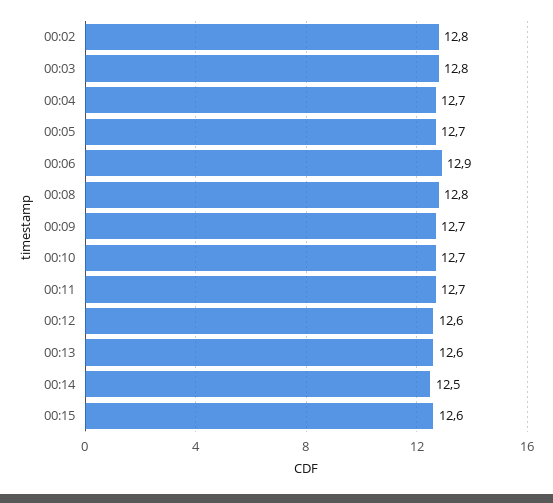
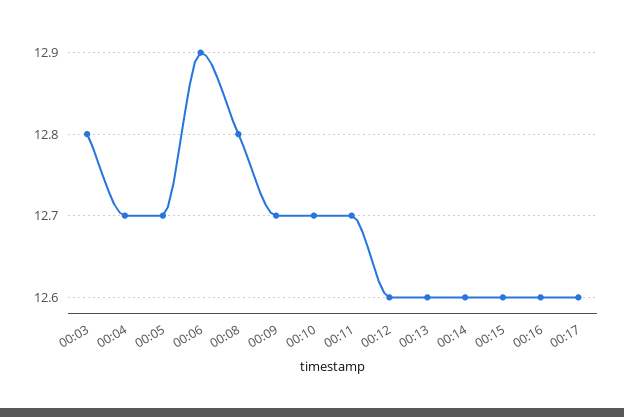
00:02: 12.8 -> none
00:14: 12.5 -> 12.6
00:16: none -> 12.6
00:17: none -> 12.6

